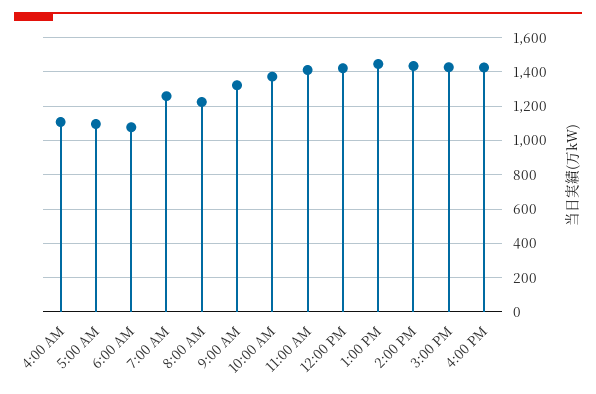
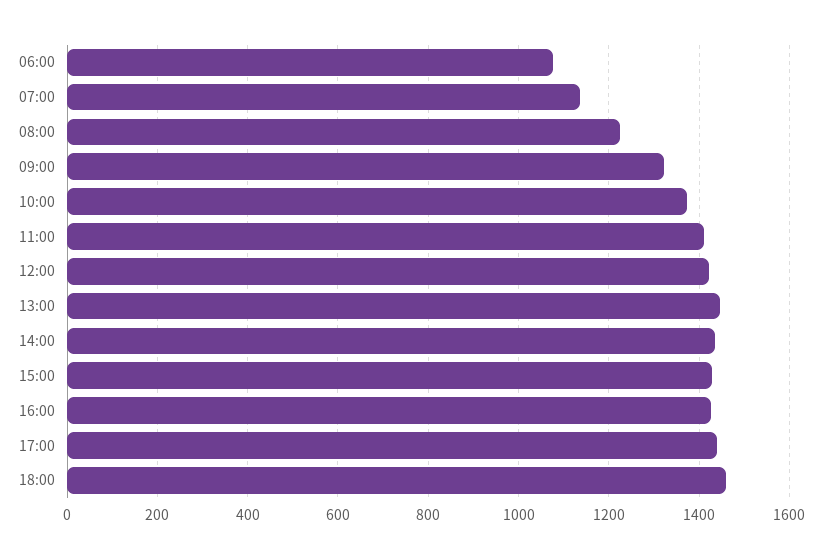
4:00 AM: 1100 -> none
5:00 AM: 1100 -> none
7:00 AM: 1250 -> 1140
17:00: none -> 1440
18:00: none -> 1460

